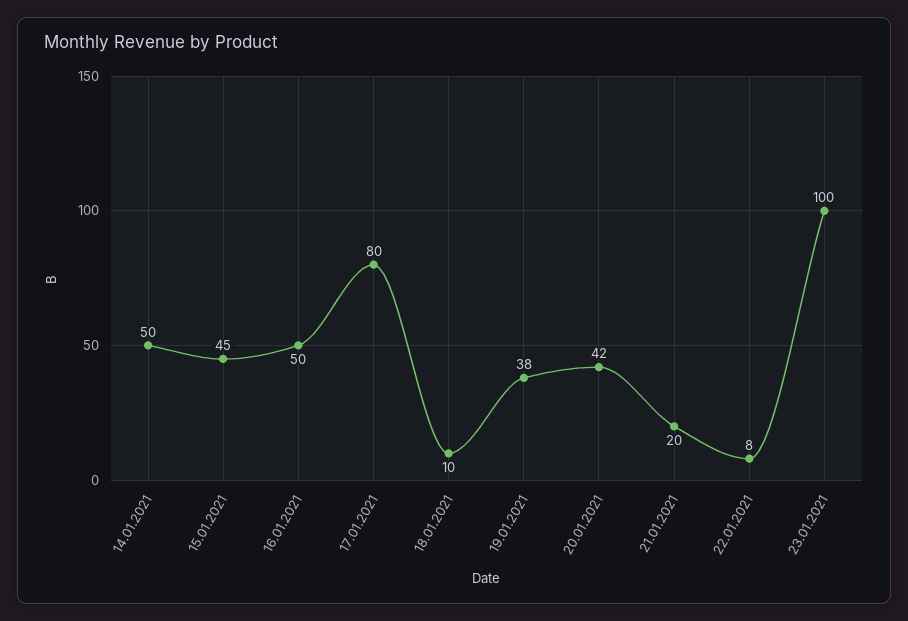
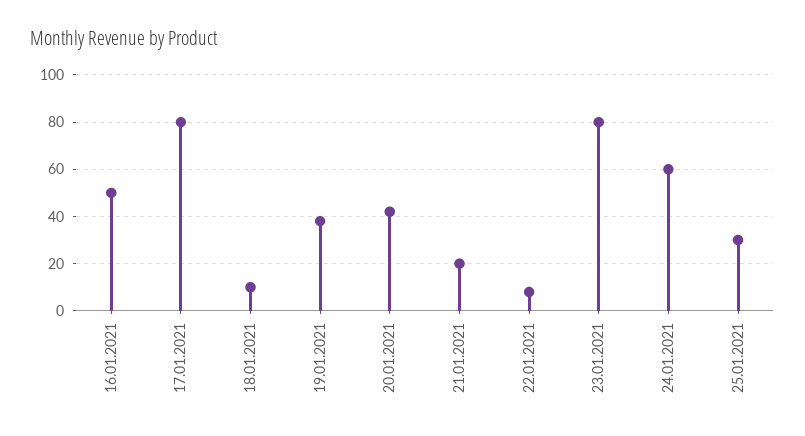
14.01.2021: 50 -> none
15.01.2021: 45 -> none
23.01.2021: 100 -> 80
24.01.2021: none -> 60
25.01.2021: none -> 30

